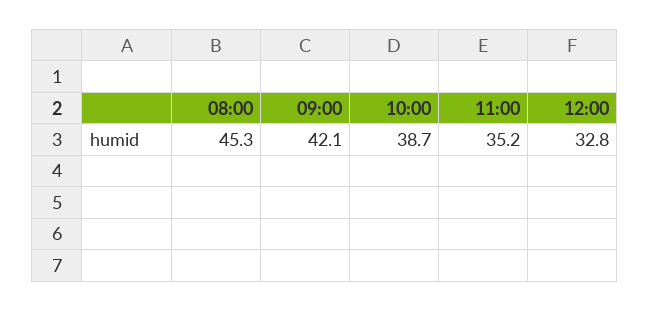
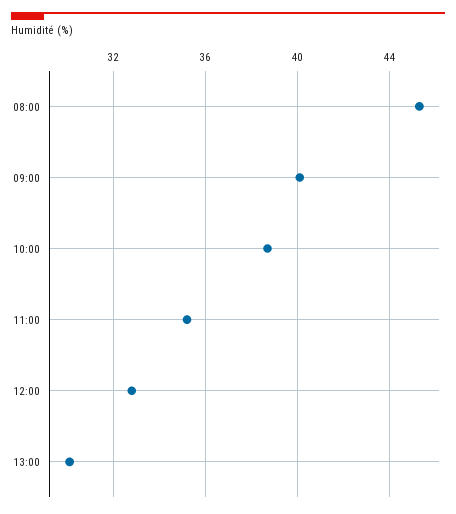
09:00: 42.1 -> 40
13:00: none -> 30

